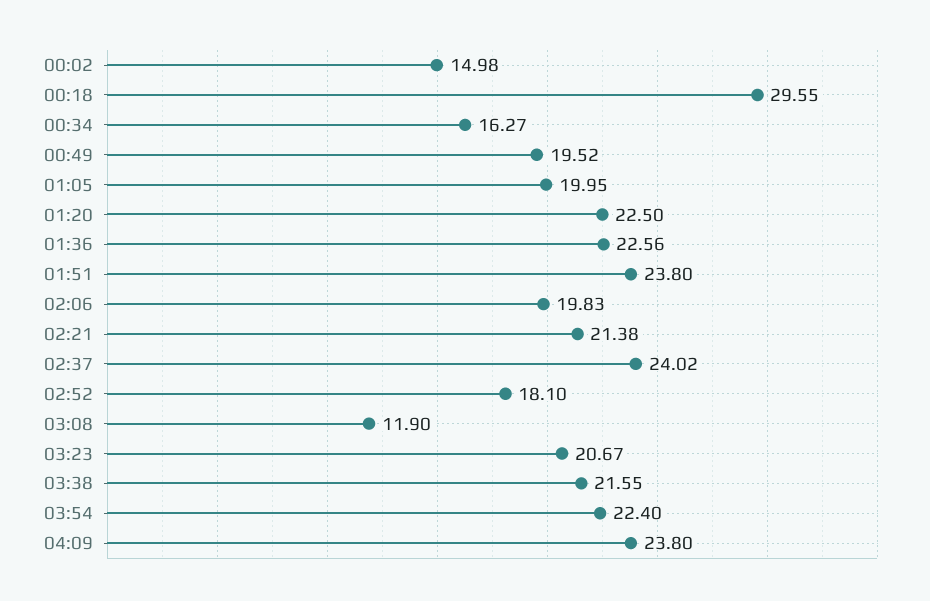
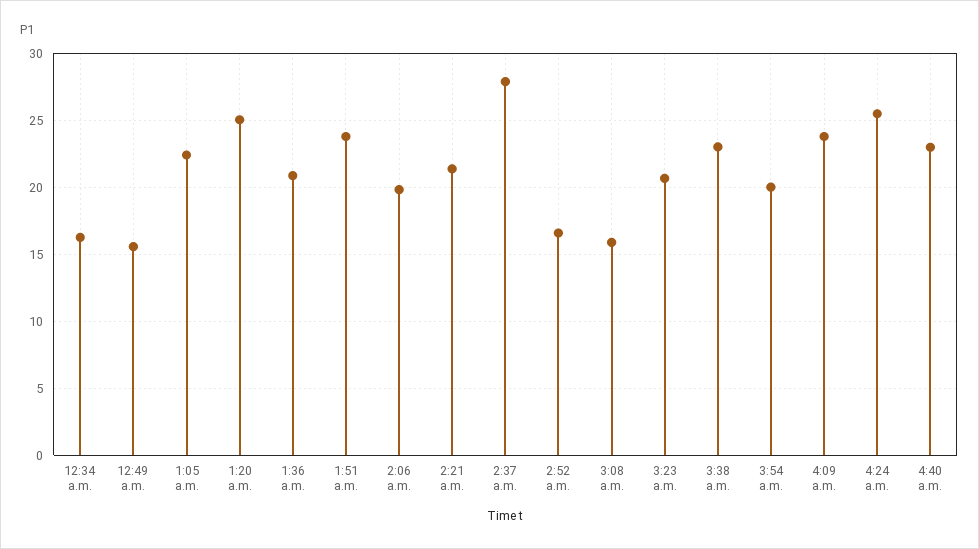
00:02: 14.98 -> none
00:18: 29.55 -> none
00:49: 19.52 -> 15.5
01:05: 19.95 -> 22.5
01:20: 22.5 -> 25
01:36: 22.56 -> 21
02:37: 24.02 -> 28
02:52: 18.1 -> 16.5
03:08: 11.9 -> 16
03:38: 21.55 -> 23
03:54: 22.4 -> 20
4:24 a.m.: none -> 25.5
4:40 a.m.: none -> 23

